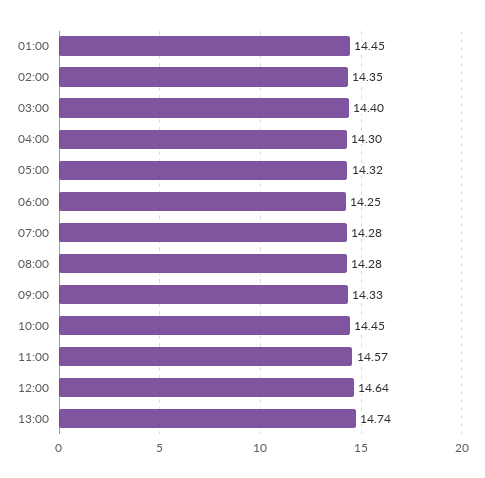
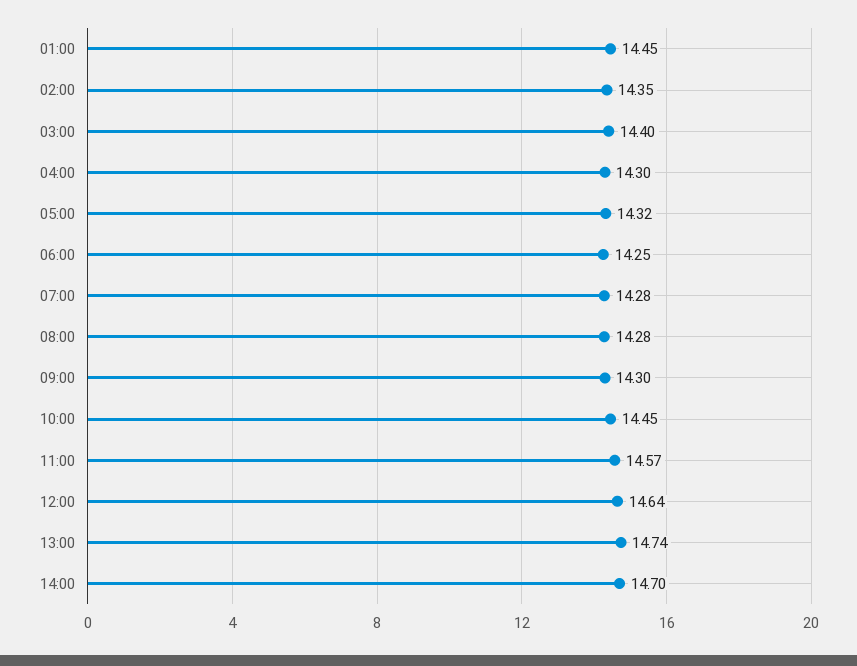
09:00: 14.33 -> 14.3
14:00: none -> 14.7

